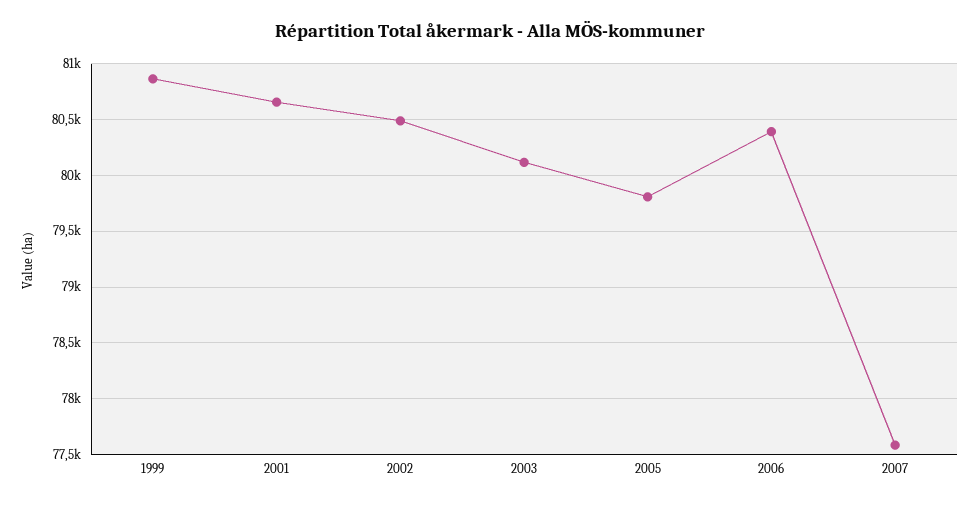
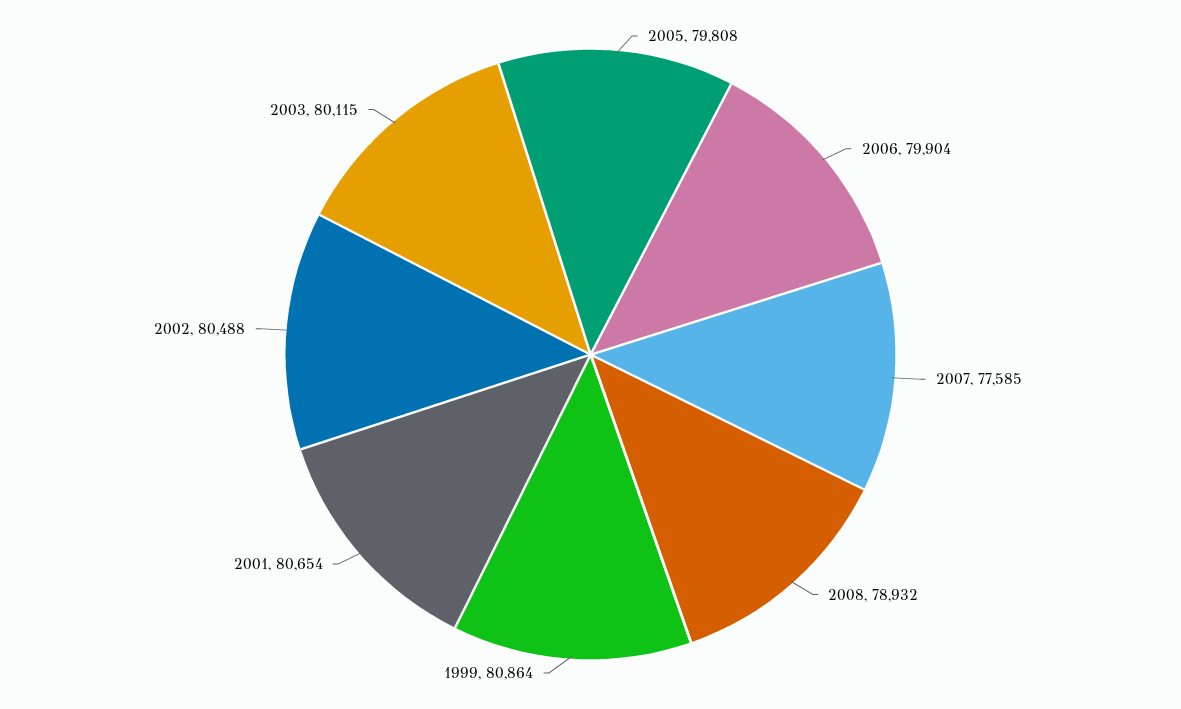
2006: 80400 -> 79904
2008: none -> 78932

